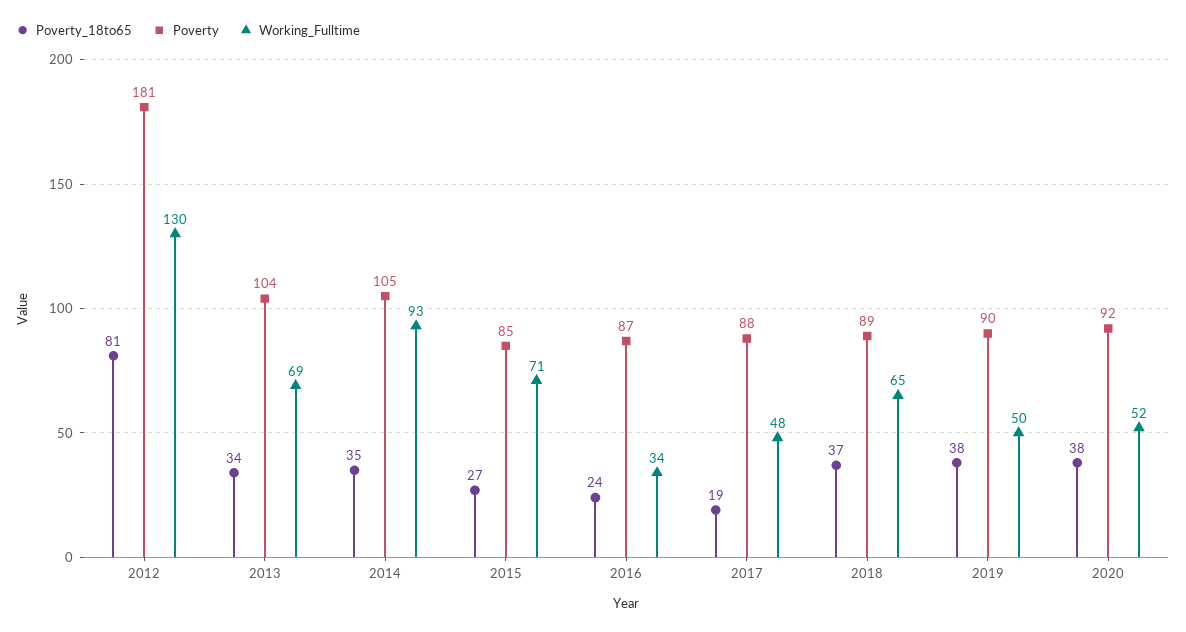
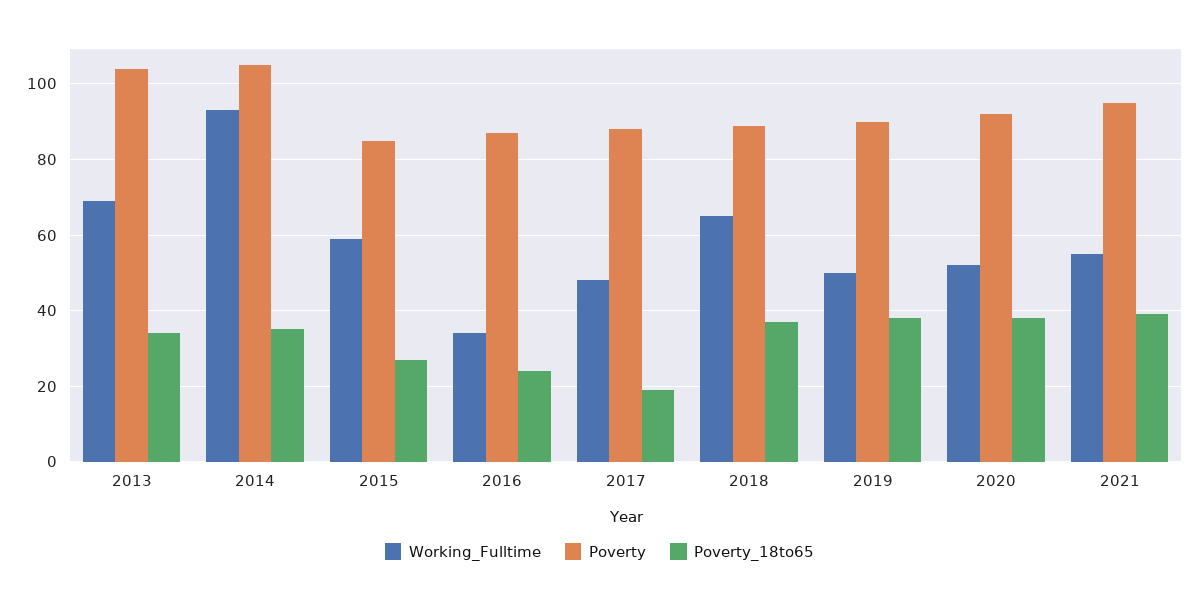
Poverty_18to65, 2012: 81 -> none
Poverty, 2012: 181 -> none
Working_Fulltime, 2012: 130 -> none
Working_Fulltime, 2015: 71 -> 60
Working_Fulltime, 2021: none -> 55
Poverty, 2021: none -> 95
Poverty_18to65, 2021: none -> 40

